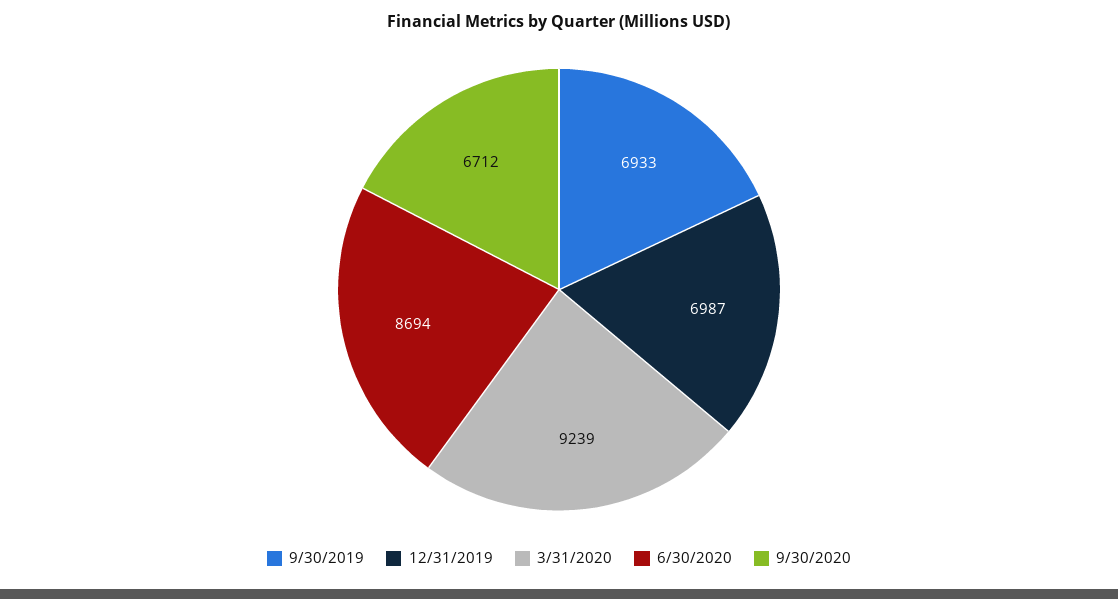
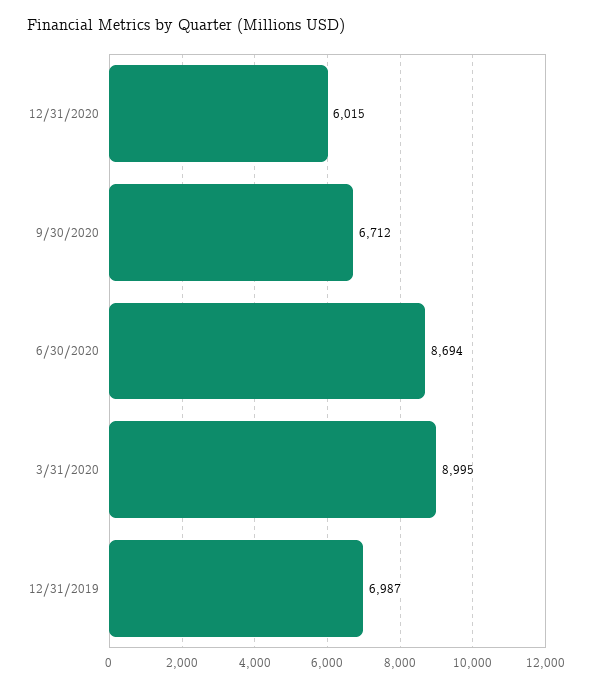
9/30/2019: 6933 -> none
3/31/2020: 9239 -> 8995
12/31/2020: none -> 6015

